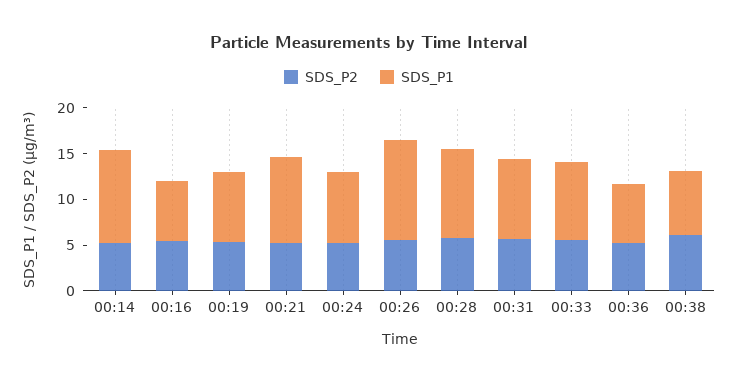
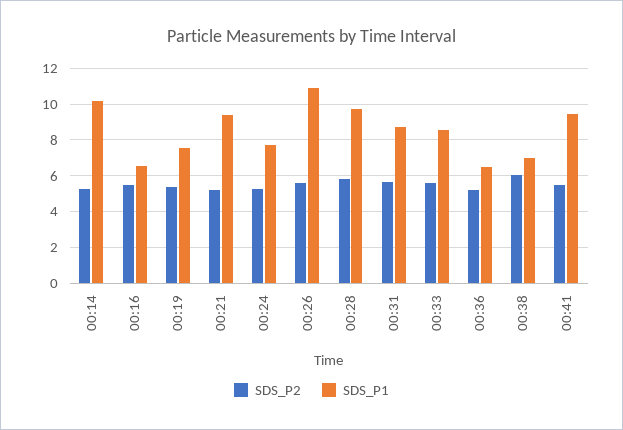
SDS_P2, 00:41: none -> 5.5
SDS_P1, 00:41: none -> 9.5

